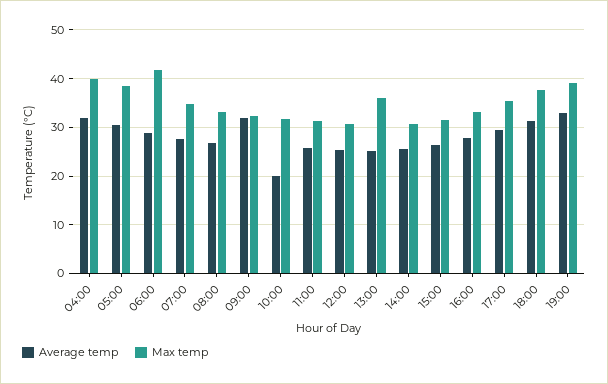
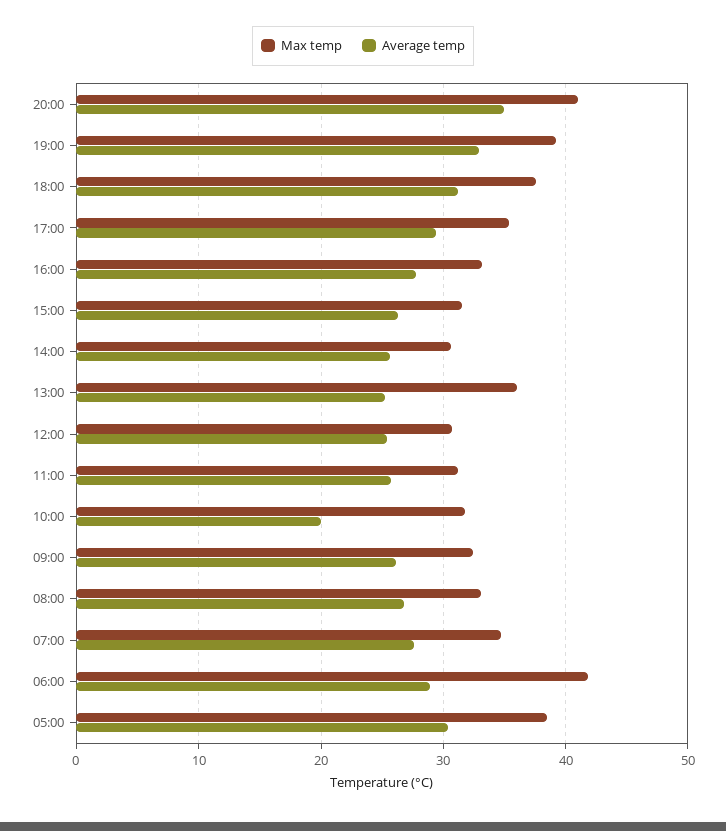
Average temp, 04:00: 32 -> none
Max temp, 04:00: 40 -> none
Average temp, 09:00: 32 -> 26
Max temp, 20:00: none -> 41
Average temp, 20:00: none -> 35

